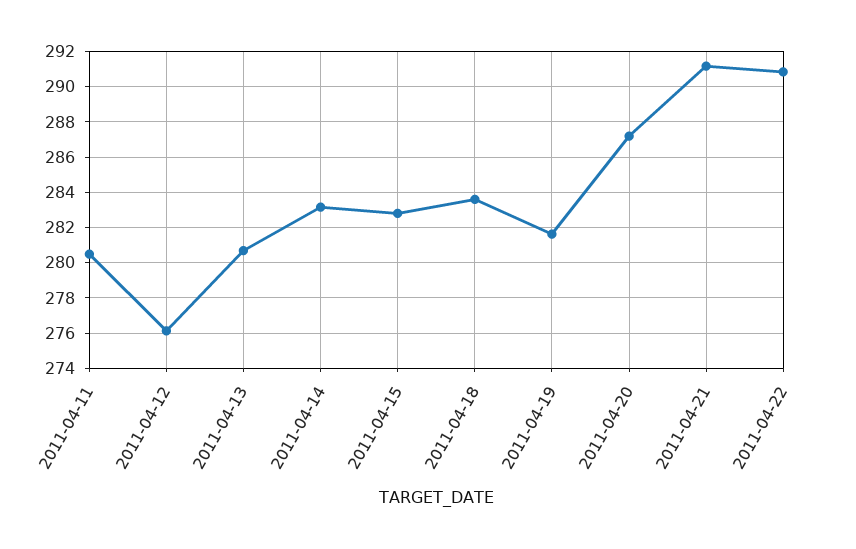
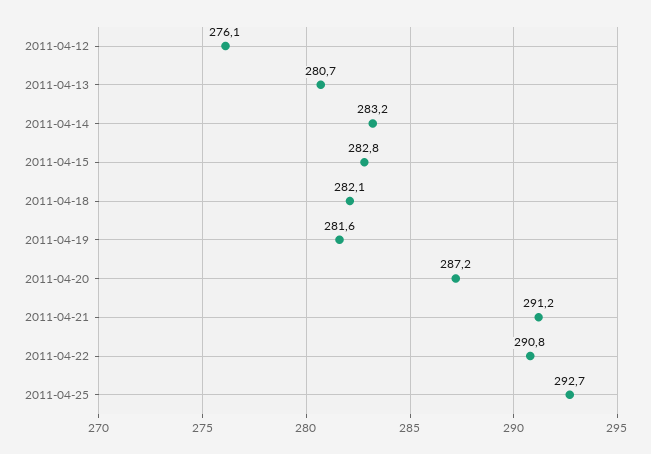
2011-04-11: 280.5 -> none
2011-04-18: 283.5 -> 282.1
2011-04-25: none -> 292.7

